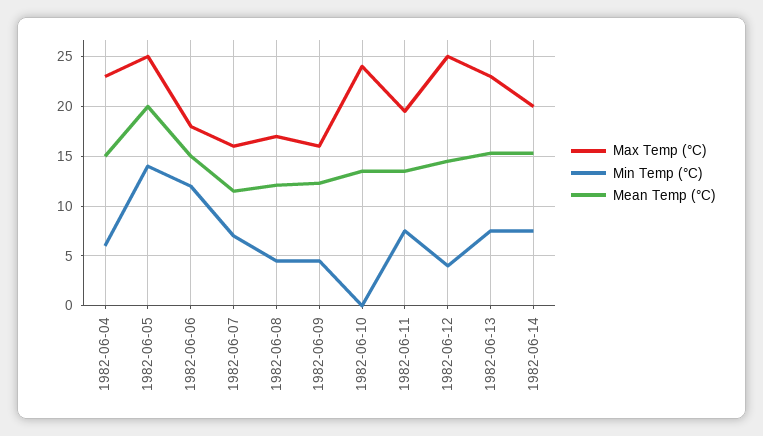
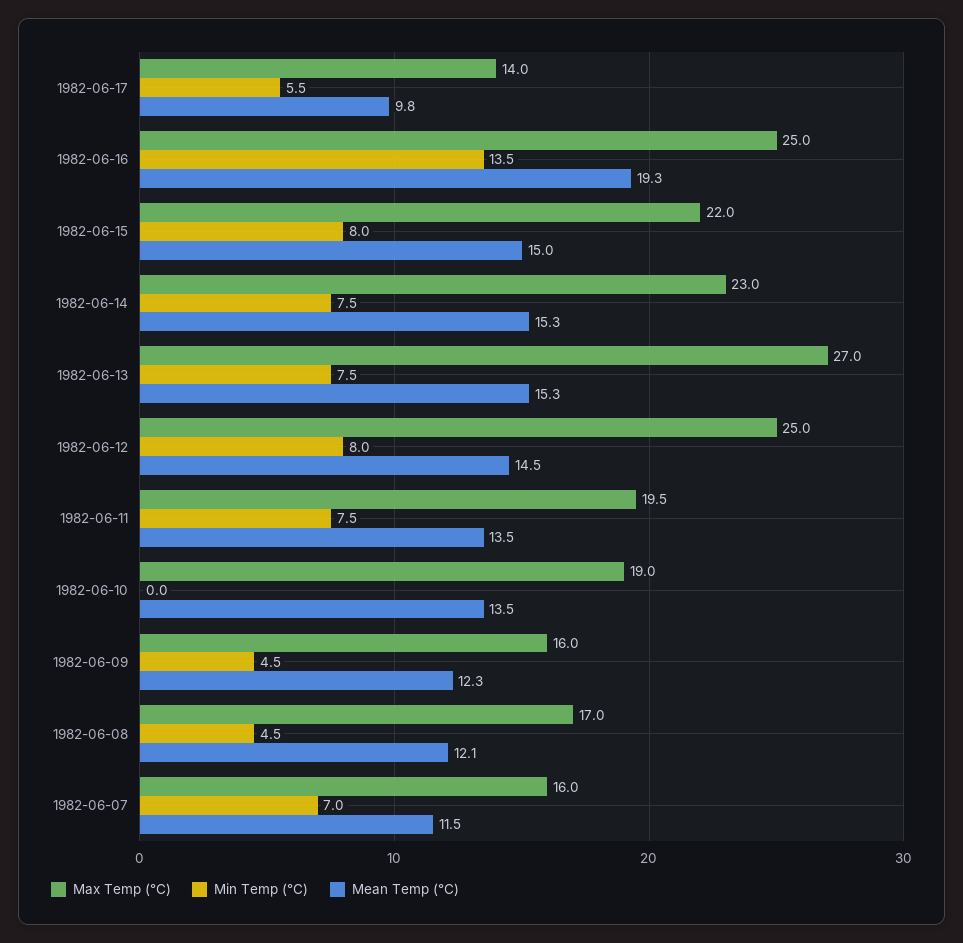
Max Temp (°C), 1982-06-04: 23 -> none
Min Temp (°C), 1982-06-04: 6 -> none
Mean Temp (°C), 1982-06-04: 15 -> none
Max Temp (°C), 1982-06-05: 25 -> none
Min Temp (°C), 1982-06-05: 14 -> none
Mean Temp (°C), 1982-06-05: 20 -> none
Max Temp (°C), 1982-06-06: 18 -> none
Min Temp (°C), 1982-06-06: 12 -> none
Mean Temp (°C), 1982-06-06: 15 -> none
Max Temp (°C), 1982-06-10: 24 -> 19
Min Temp (°C), 1982-06-12: 4 -> 8
Max Temp (°C), 1982-06-13: 23 -> 27
Max Temp (°C), 1982-06-14: 20 -> 23
Max Temp (°C), 1982-06-17: none -> 14
Min Temp (°C), 1982-06-17: none -> 5.5
Mean Temp (°C), 1982-06-17: none -> 9.8
Max Temp (°C), 1982-06-16: none -> 25
Min Temp (°C), 1982-06-16: none -> 13.5
Mean Temp (°C), 1982-06-16: none -> 19.3
Max Temp (°C), 1982-06-15: none -> 22
Min Temp (°C), 1982-06-15: none -> 8
Mean Temp (°C), 1982-06-15: none -> 15

